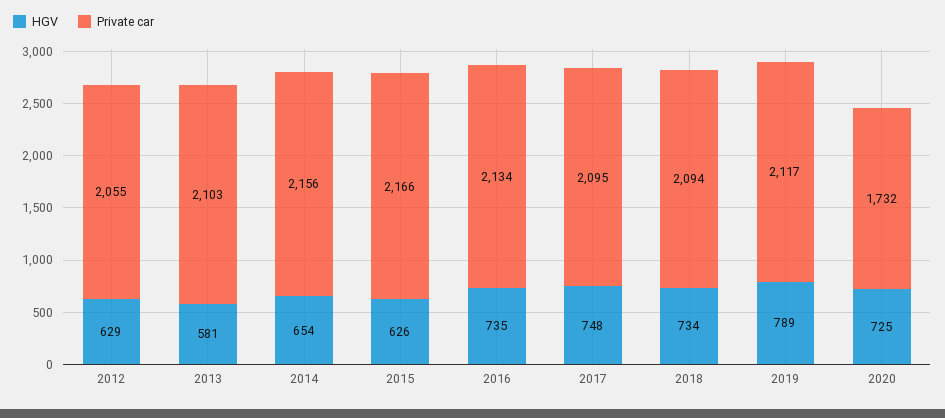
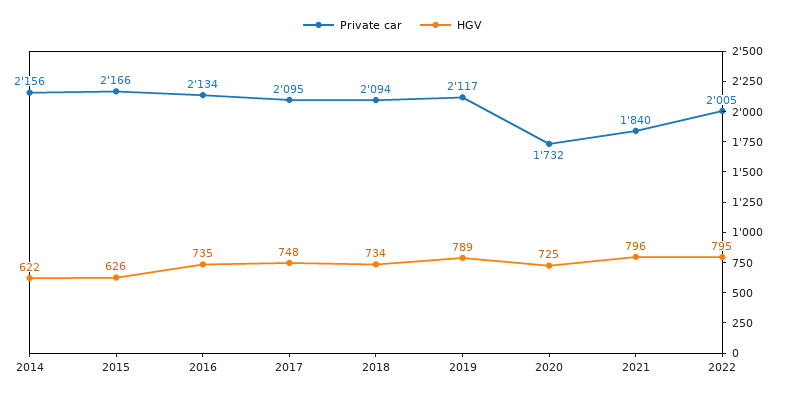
HGV, 2012: 629 -> none
Private car, 2012: 2055 -> none
HGV, 2013: 581 -> none
Private car, 2013: 2103 -> none
HGV, 2014: 654 -> 622
Private car, 2021: none -> 1840
HGV, 2021: none -> 796
Private car, 2022: none -> 2005
HGV, 2022: none -> 795

